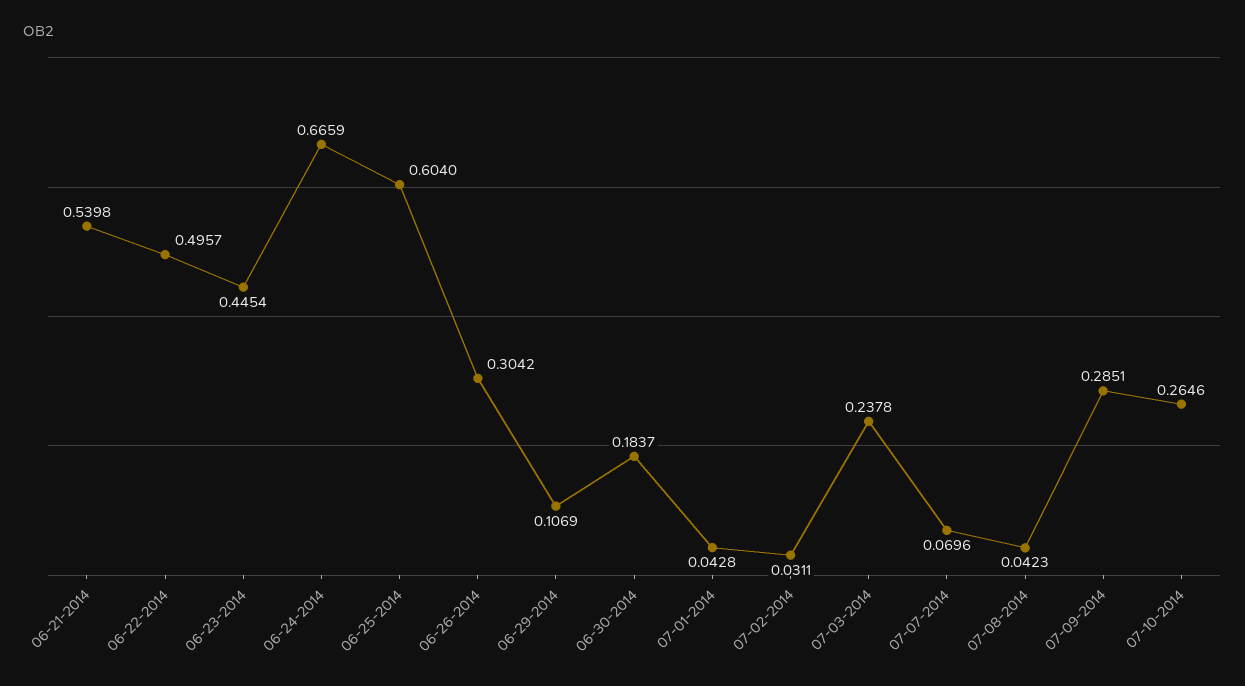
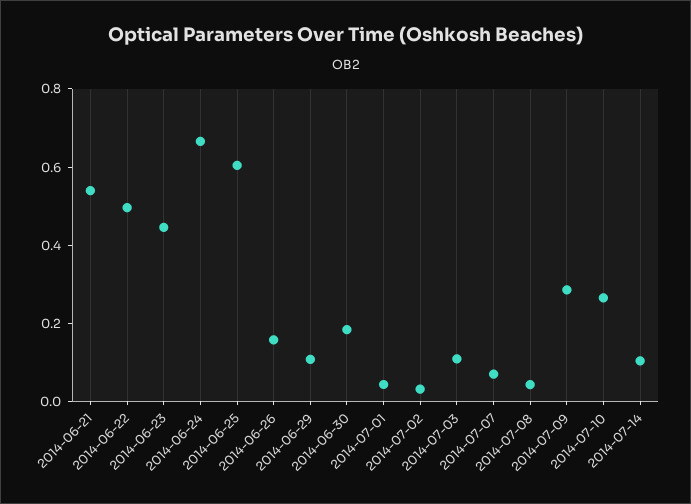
06-26-2014: 0.3042 -> 0.15
07-03-2014: 0.2378 -> 0.1
2014-07-14: none -> 0.1

